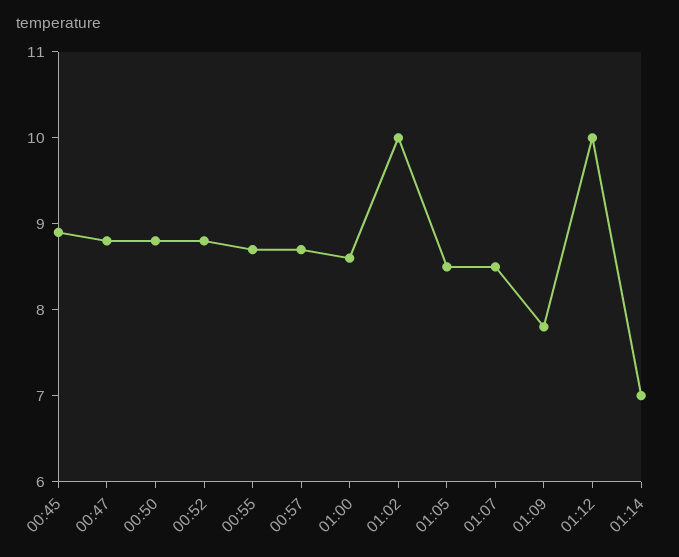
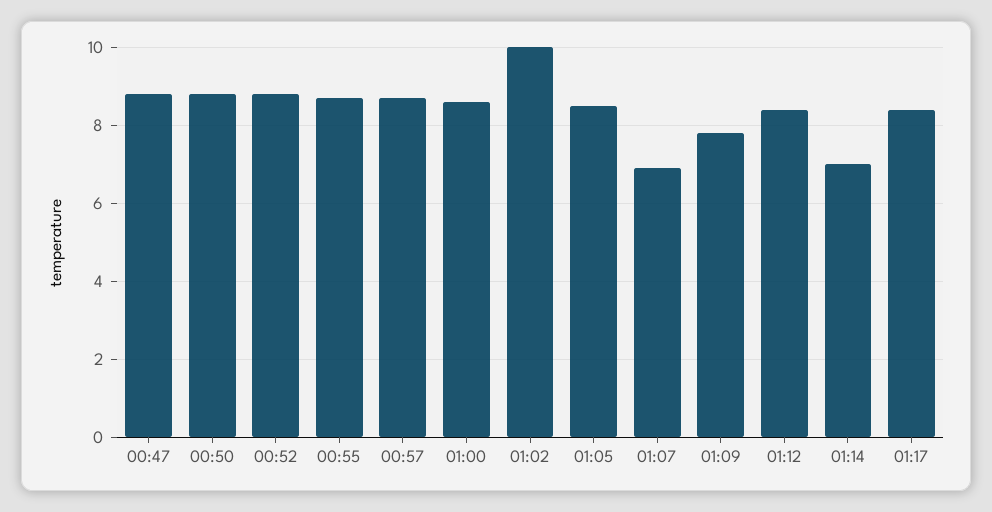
00:45: 8.9 -> none
01:07: 8.5 -> 7
01:12: 10 -> 8.5
01:17: none -> 8.5

